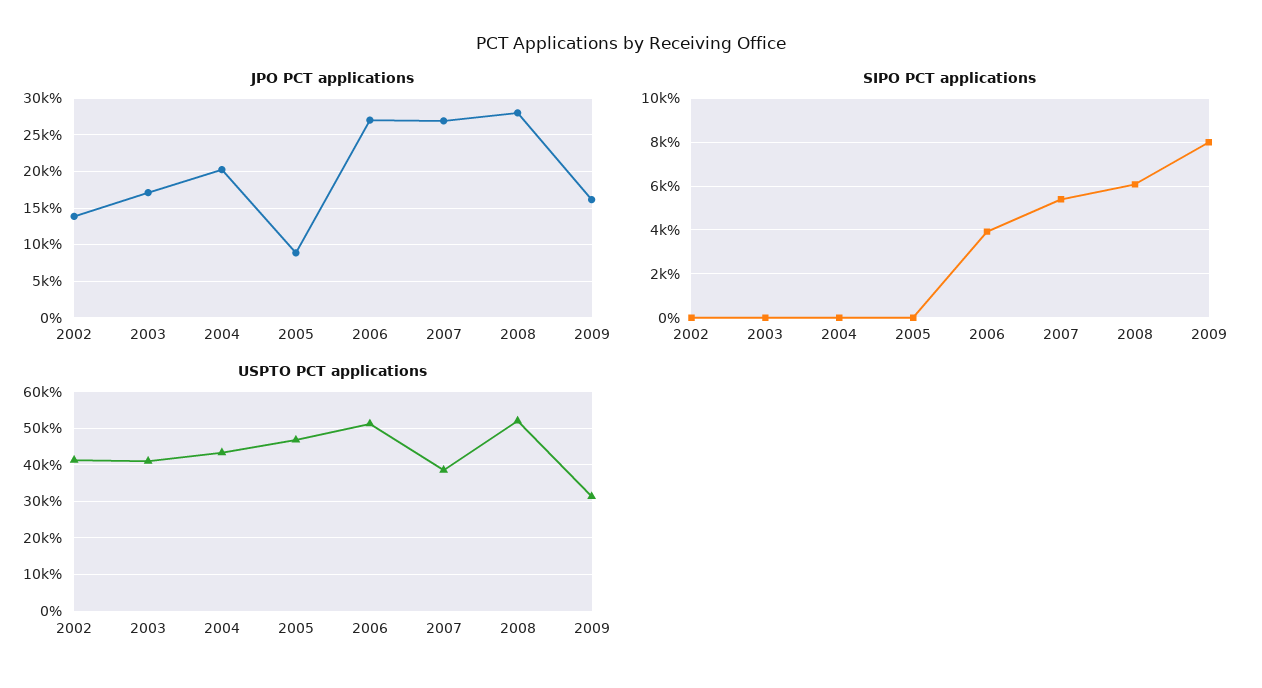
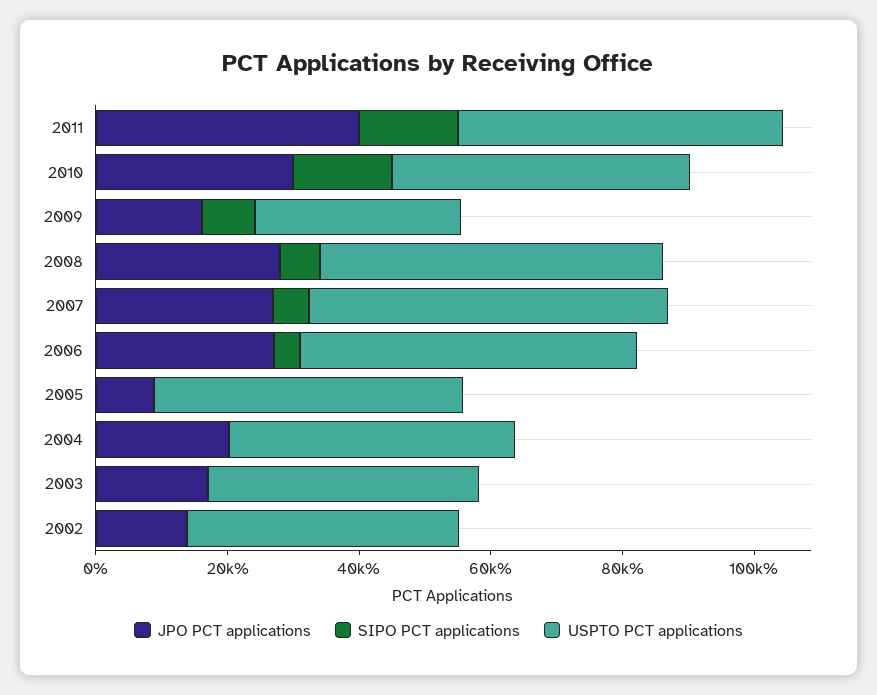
USPTO PCT applications, 2007: 38000 -> 55000
JPO PCT applications, 2011: none -> 40000
SIPO PCT applications, 2011: none -> 15000
USPTO PCT applications, 2011: none -> 50000
JPO PCT applications, 2010: none -> 30000
SIPO PCT applications, 2010: none -> 15000
USPTO PCT applications, 2010: none -> 45000

